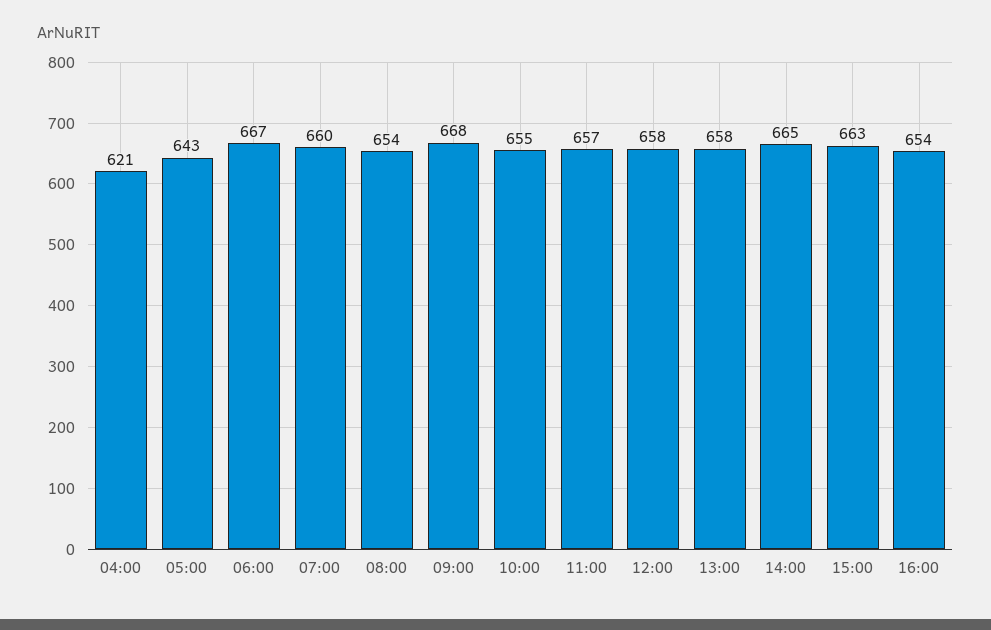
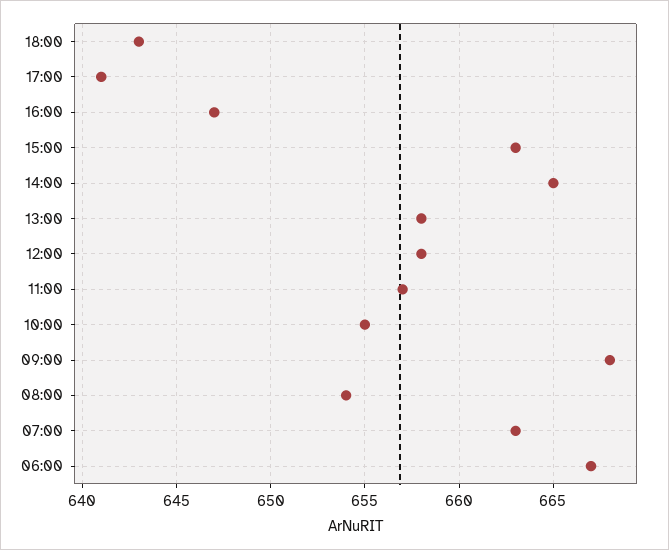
04:00: 621 -> none
05:00: 643 -> none
07:00: 660 -> 663
16:00: 654 -> 647
18:00: none -> 643
17:00: none -> 641

